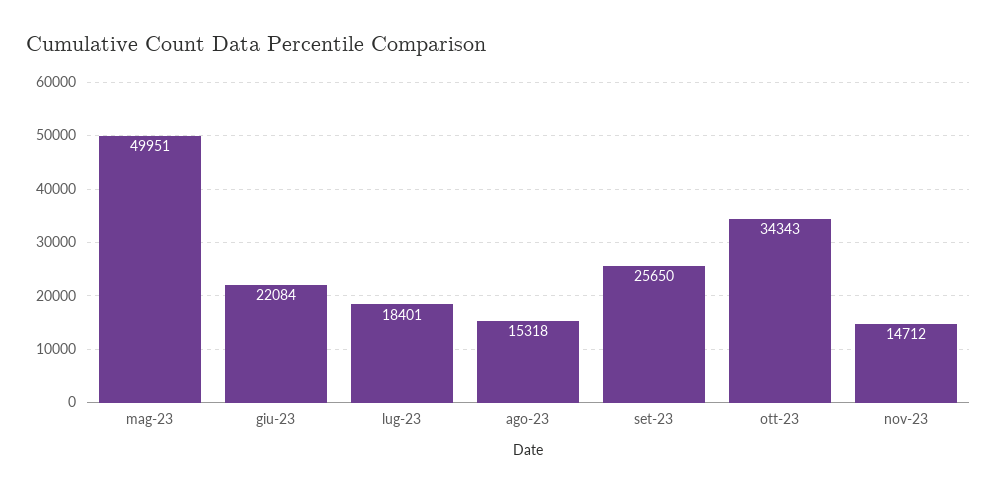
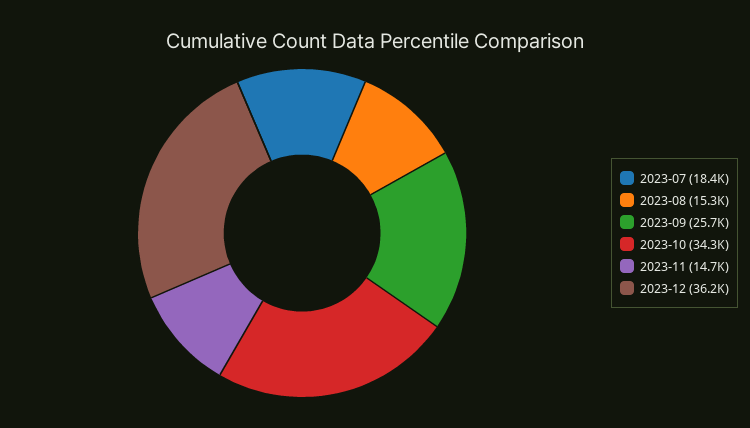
mag-23: 49951 -> none
giu-23: 22084 -> none
2023-12: none -> 36200

